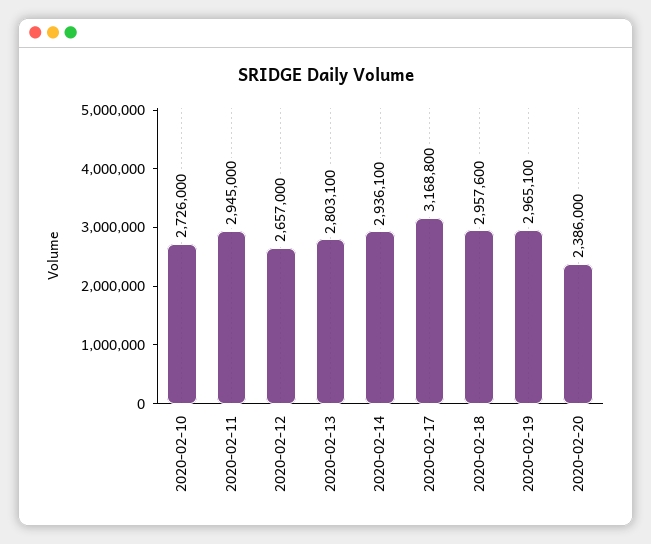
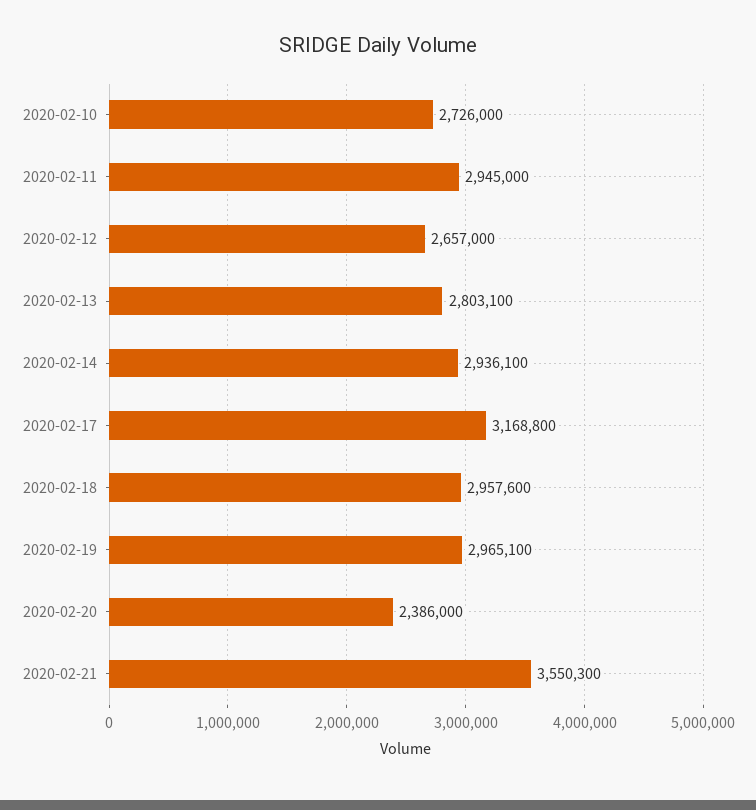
2020-02-21: none -> 3550300

